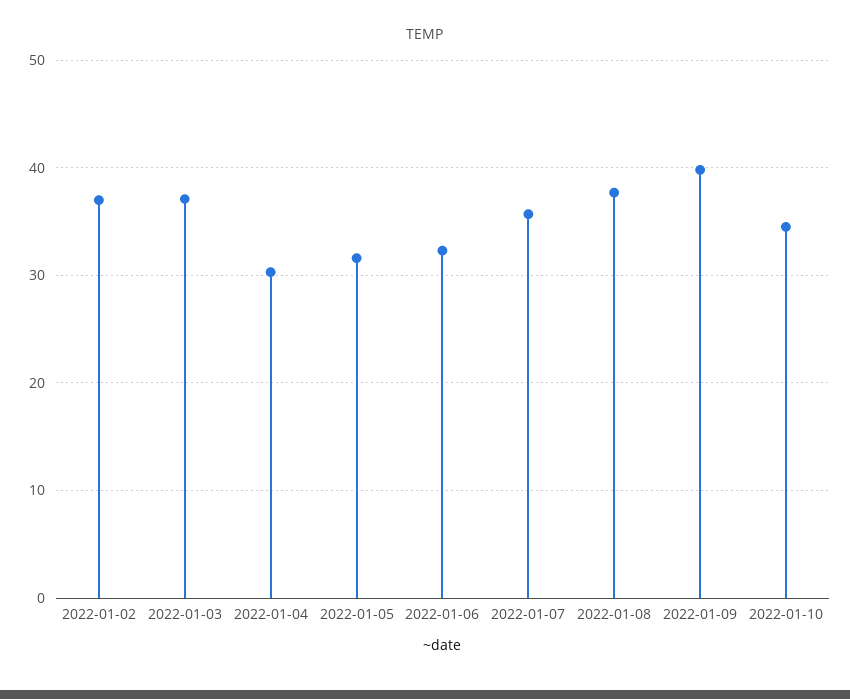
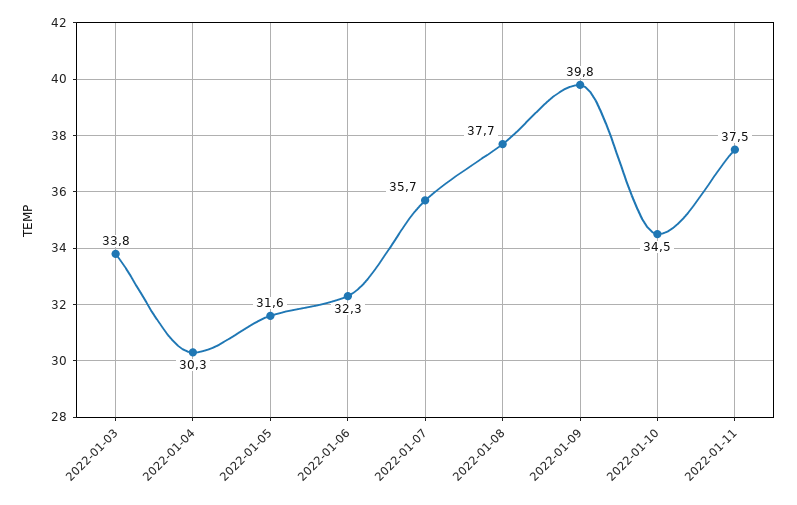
2022-01-02: 37 -> none
2022-01-03: 37 -> 33.8
2022-01-11: none -> 37.5

